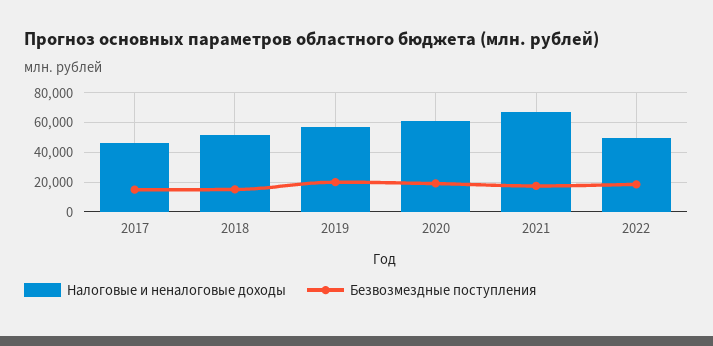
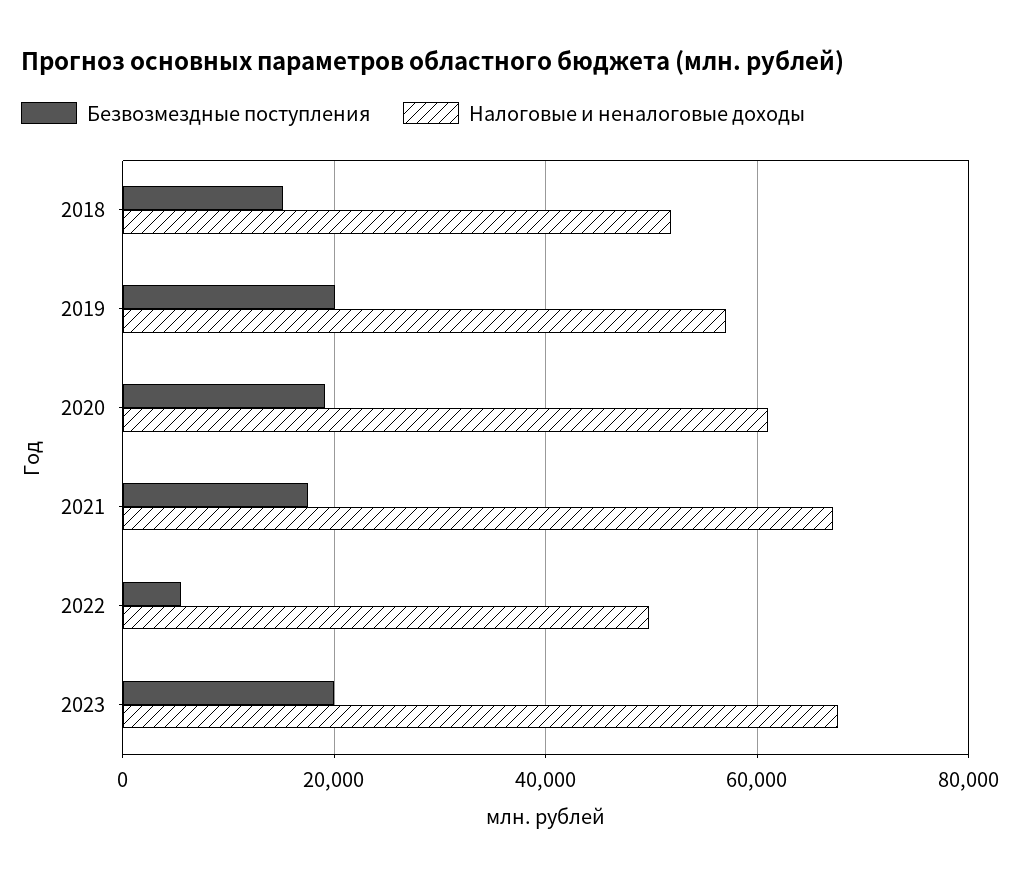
Налоговые и неналоговые доходы, 2017: 45000 -> none
Безвозмездные поступления, 2017: 15000 -> none
Безвозмездные поступления, 2022: 20000 -> 6000
Безвозмездные поступления, 2023: none -> 20000
Налоговые и неналоговые доходы, 2023: none -> 68000

